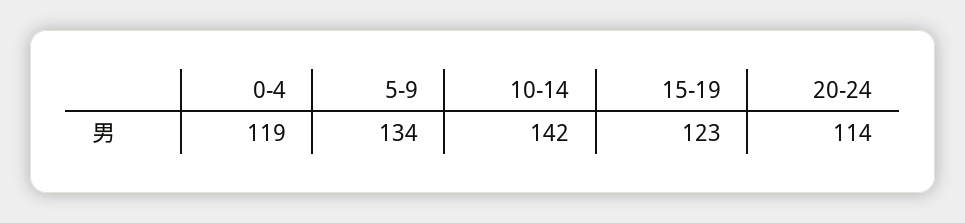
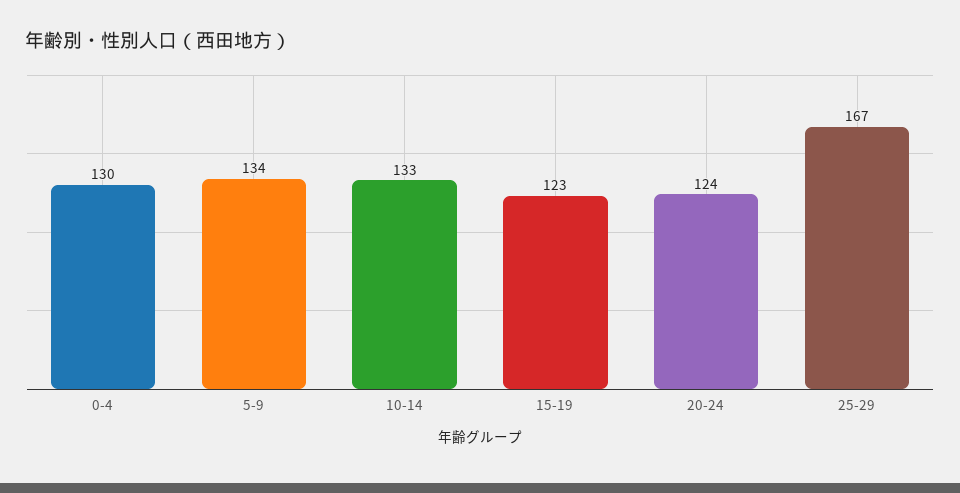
0-4: 119 -> 130
10-14: 142 -> 133
20-24: 114 -> 124
25-29: none -> 167

